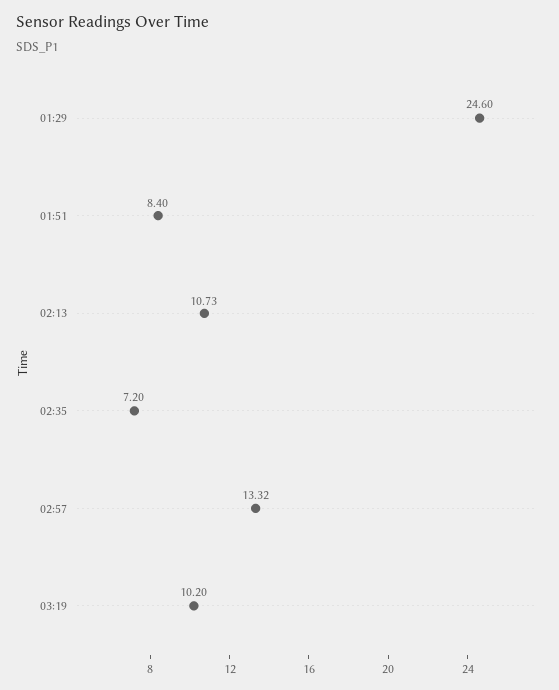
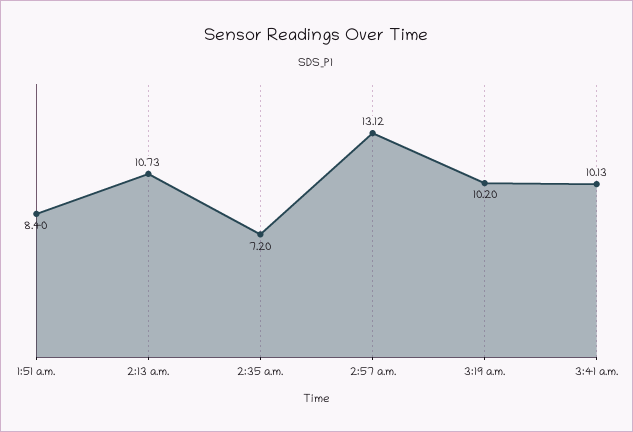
01:29: 24.6 -> none
02:57: 13.32 -> 13.12
3:41 a.m.: none -> 10.13

